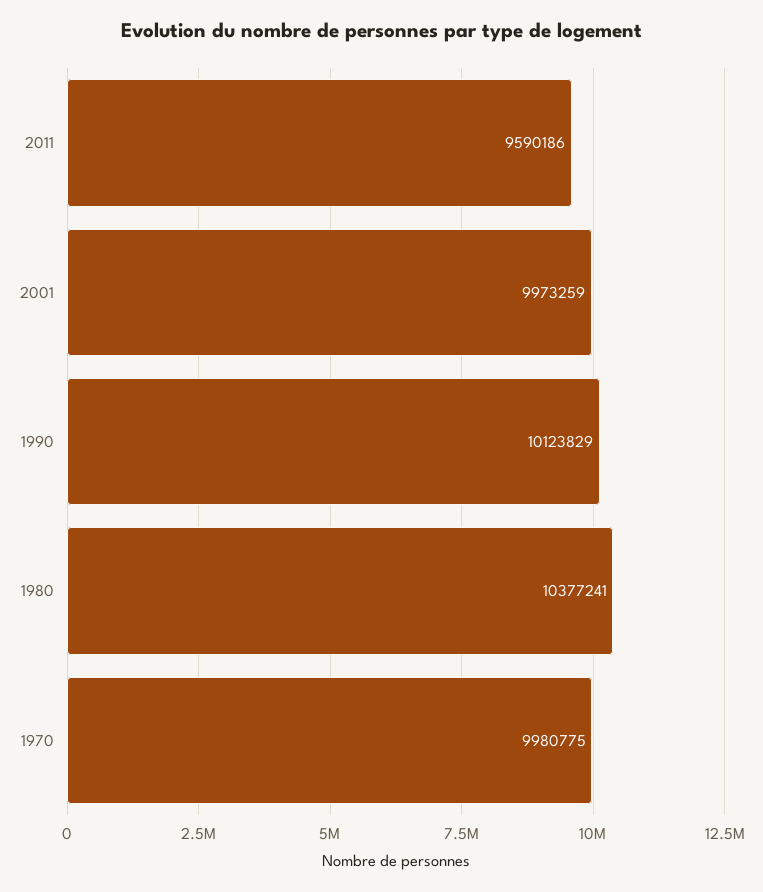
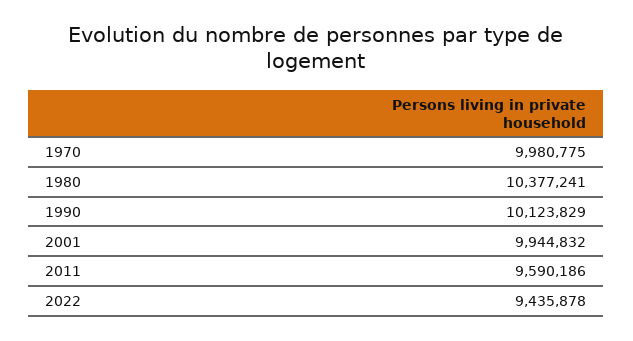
2001: 9973259 -> 9944832
2022: none -> 9435878

